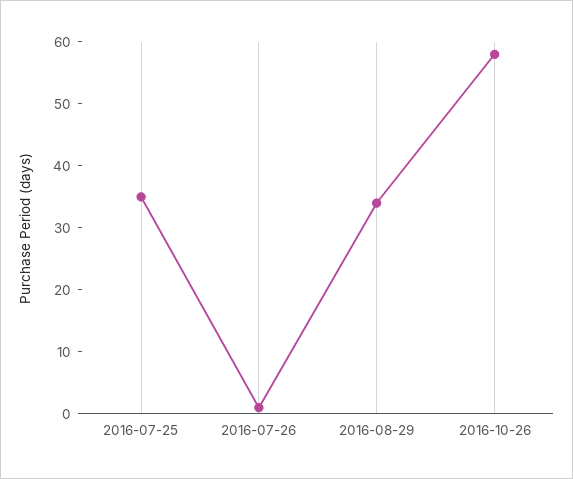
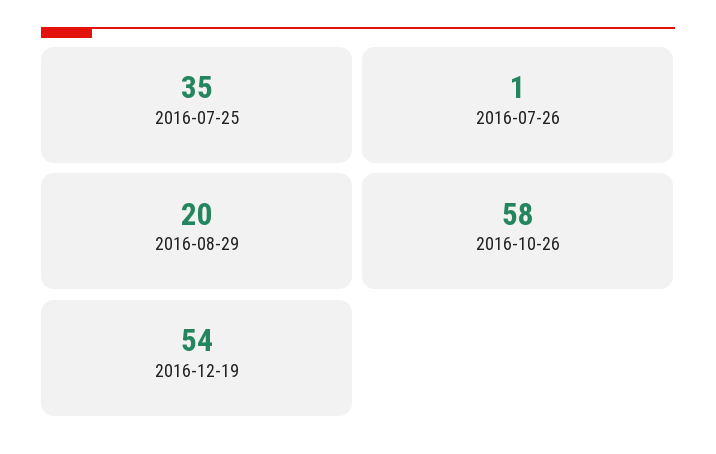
2016-08-29: 35 -> 20
2016-12-19: none -> 54

